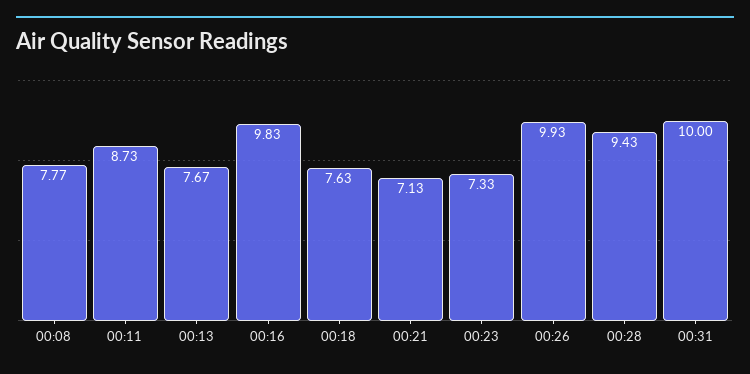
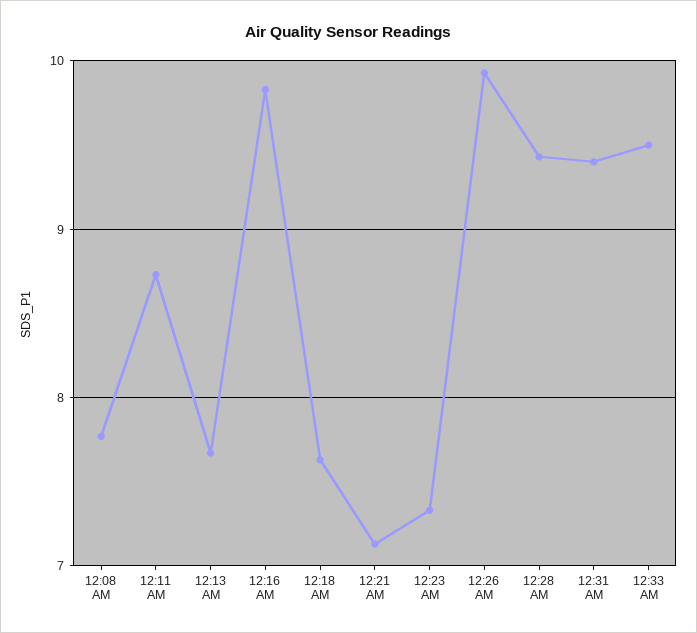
00:31: 10 -> 9.4
12:33 AM: none -> 9.5

